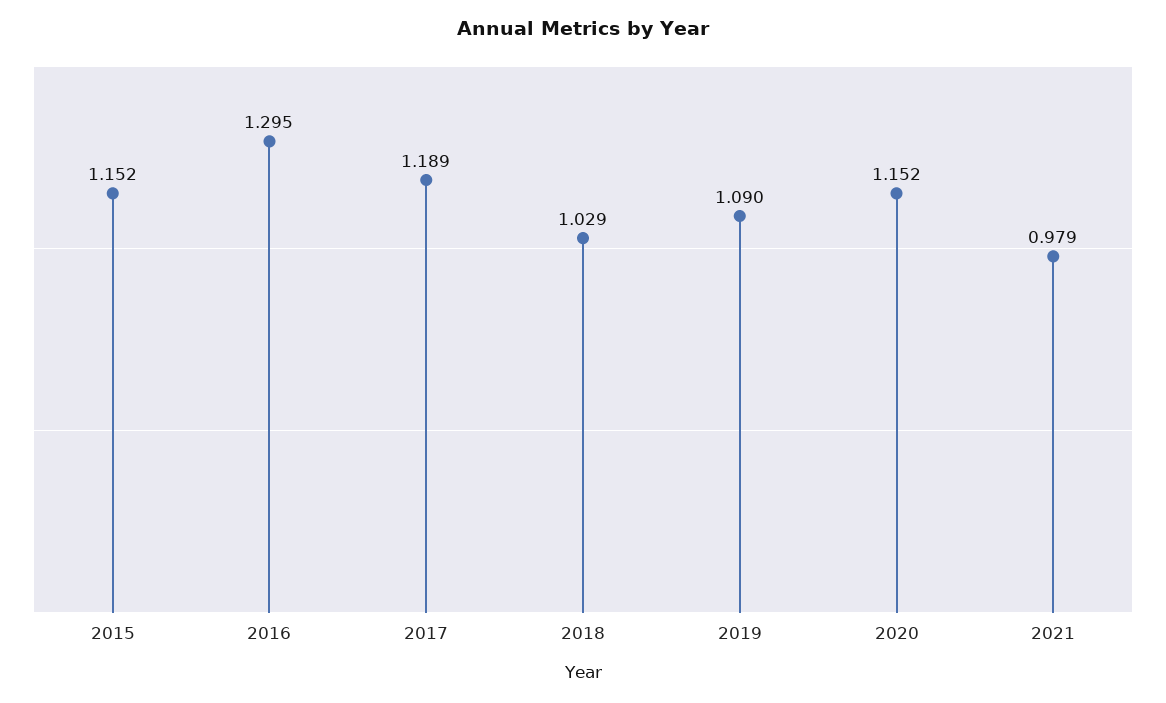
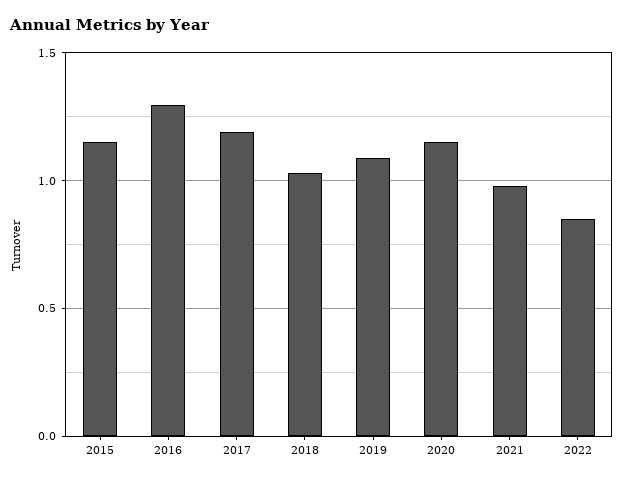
2022: none -> 0.85

